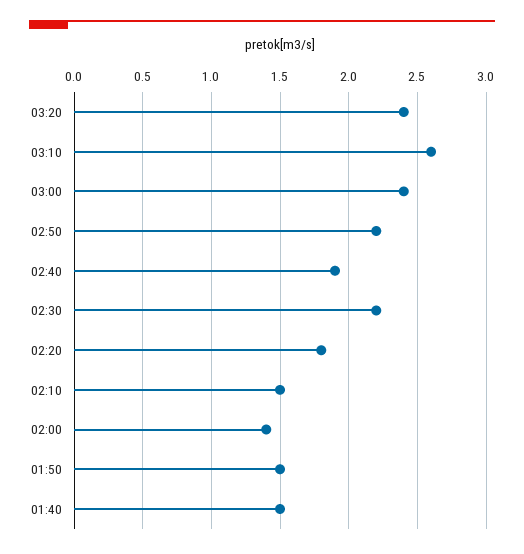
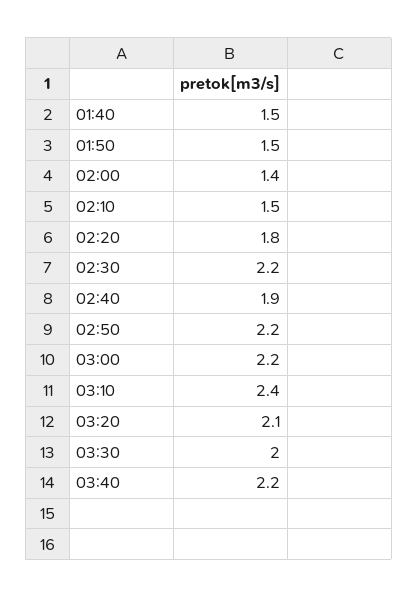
03:20: 2.4 -> 2.1
03:10: 2.6 -> 2.4
03:00: 2.4 -> 2.2
03:30: none -> 2
03:40: none -> 2.2

